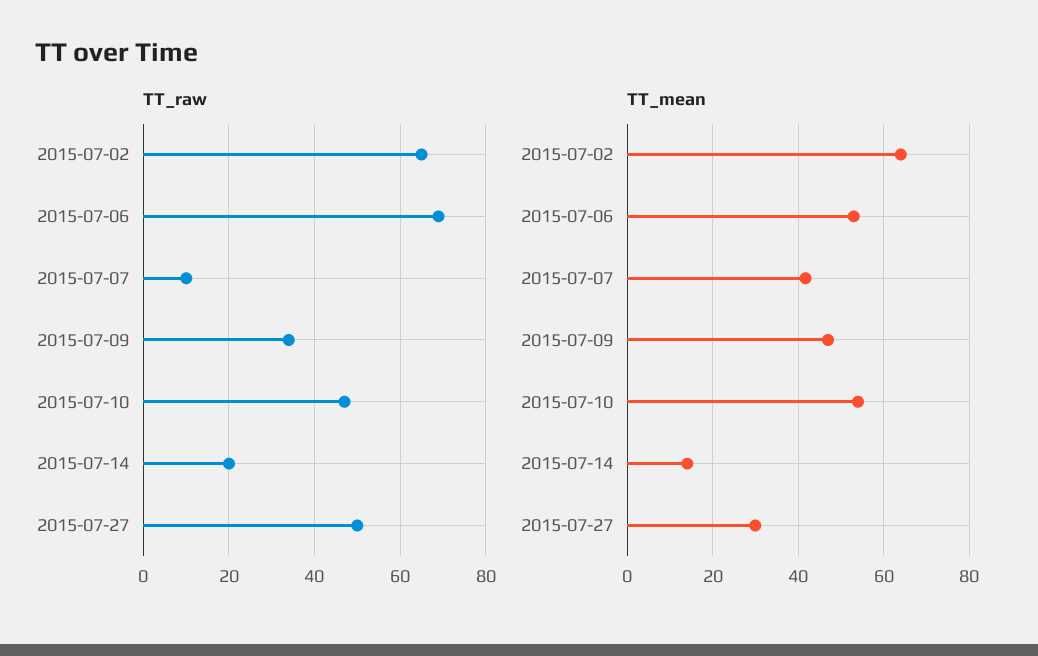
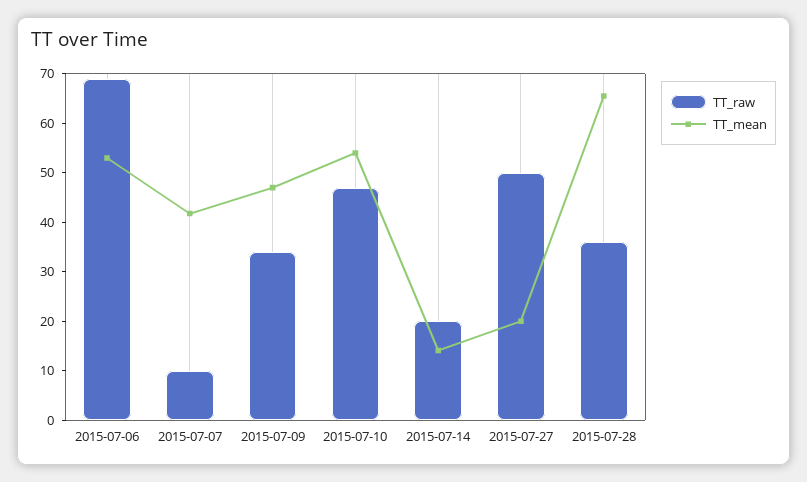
TT_raw, 2015-07-02: 65 -> none
TT_mean, 2015-07-02: 64 -> none
TT_mean, 2015-07-27: 30 -> 20
TT_raw, 2015-07-28: none -> 36
TT_mean, 2015-07-28: none -> 66

